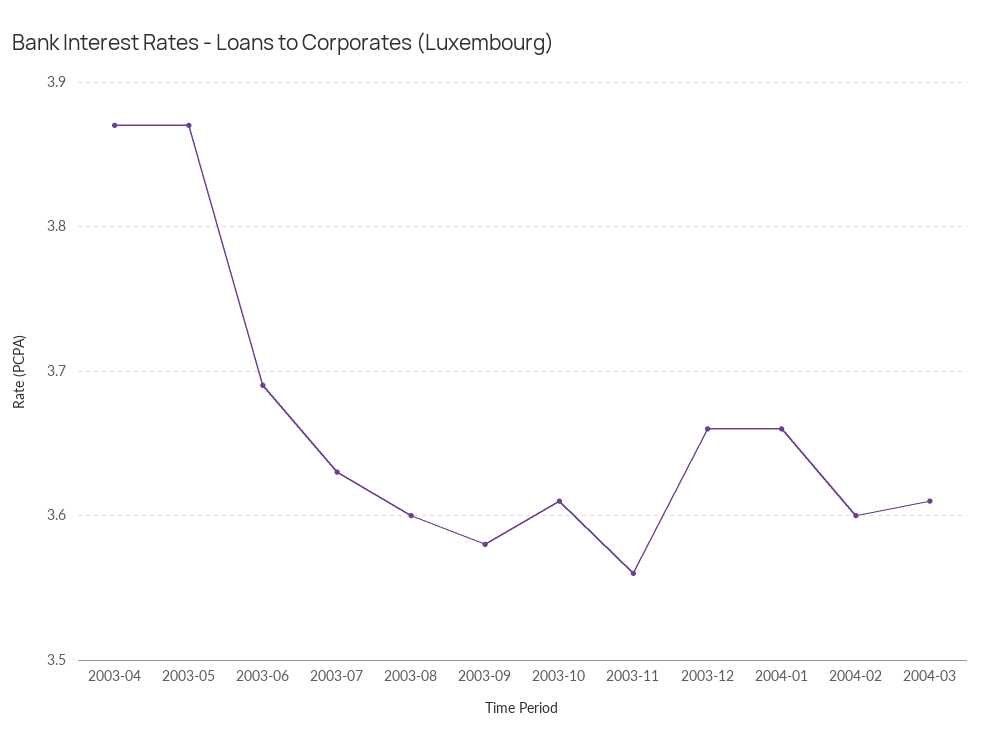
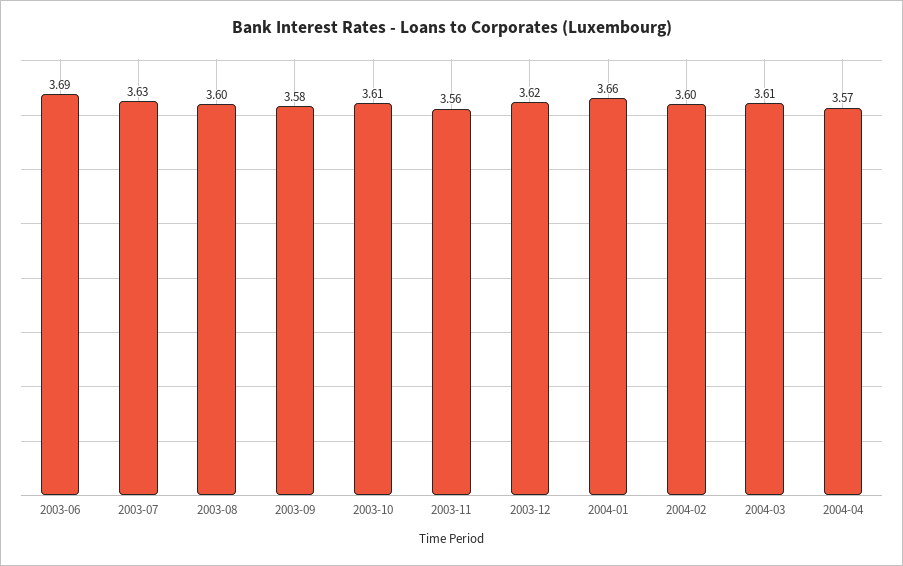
2003-04: 3.87 -> none
2003-05: 3.87 -> none
2003-12: 3.66 -> 3.62
2004-04: none -> 3.57

